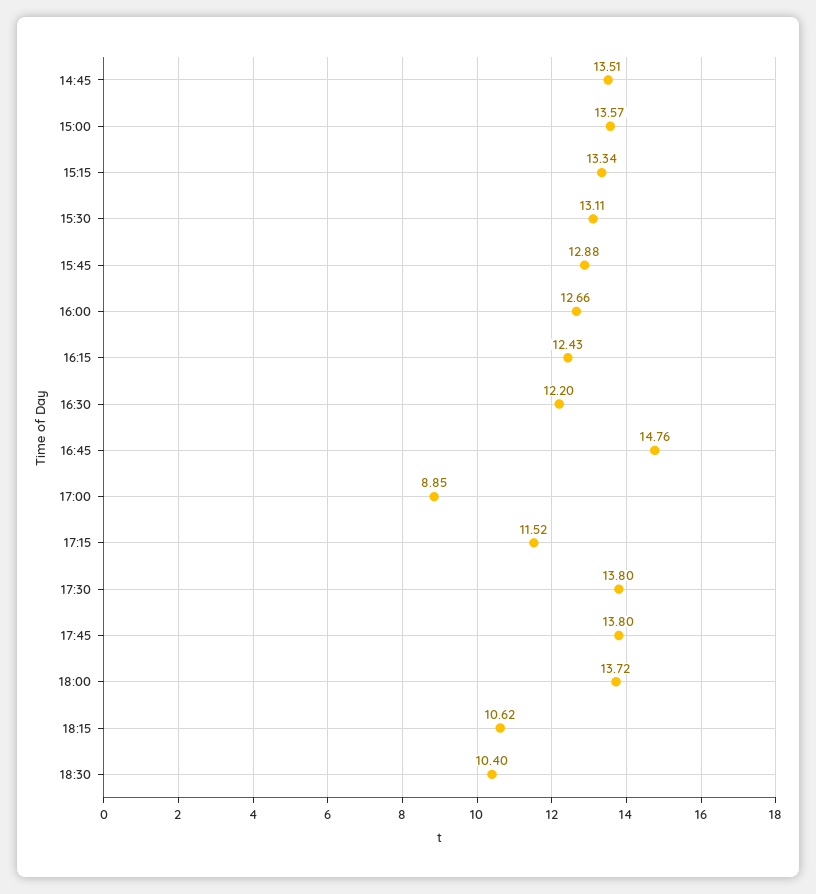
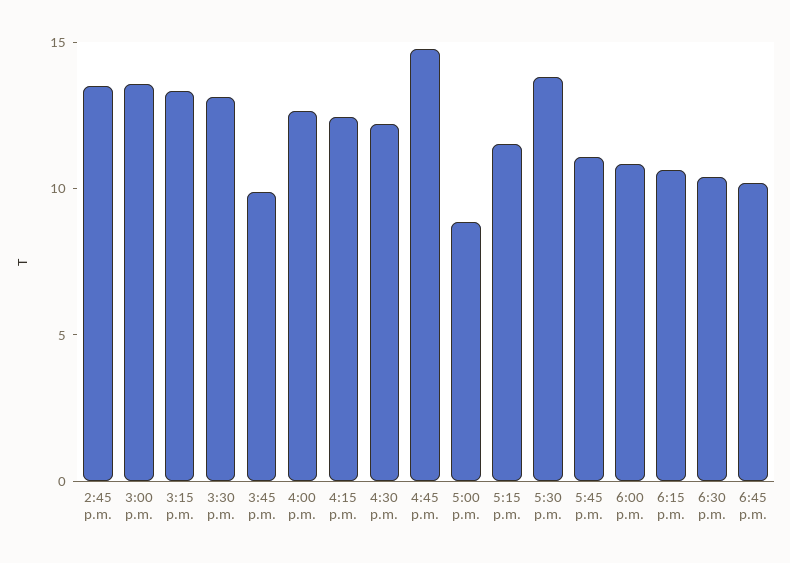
15:45: 12.88 -> 10
17:45: 13.8 -> 11
18:00: 13.72 -> 11
6:45 p.m.: none -> 10

